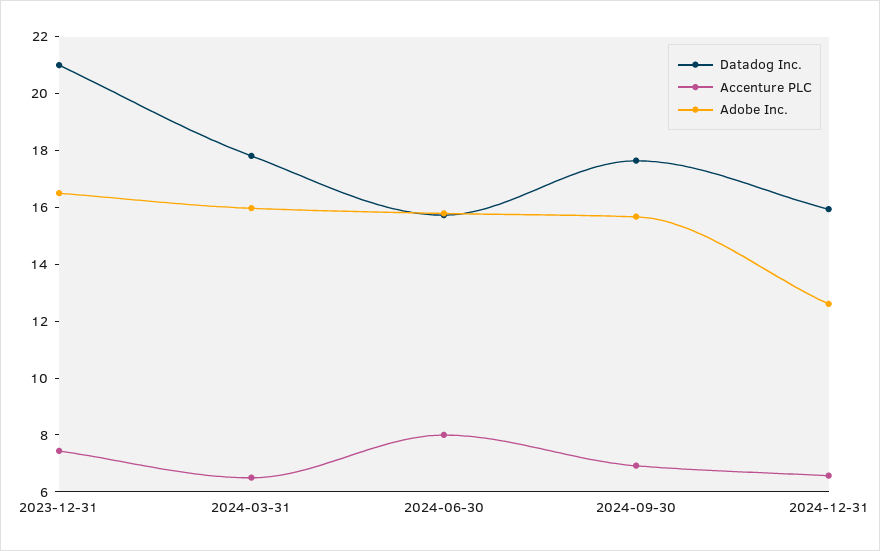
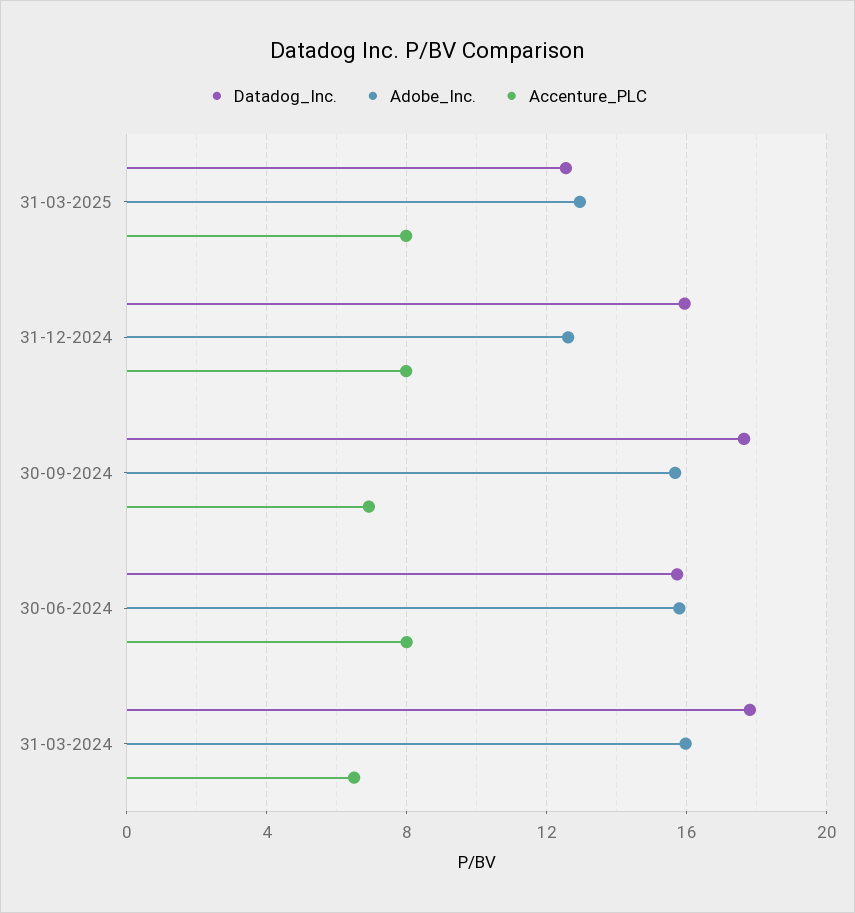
Datadog Inc., 2023-12-31: 21 -> none
Accenture PLC, 2023-12-31: 7.5 -> none
Adobe Inc., 2023-12-31: 16.5 -> none
Accenture PLC, 2024-12-31: 6.5 -> 8
Datadog Inc., 31-03-2025: none -> 12.5
Adobe Inc., 31-03-2025: none -> 13
Accenture PLC, 31-03-2025: none -> 8

